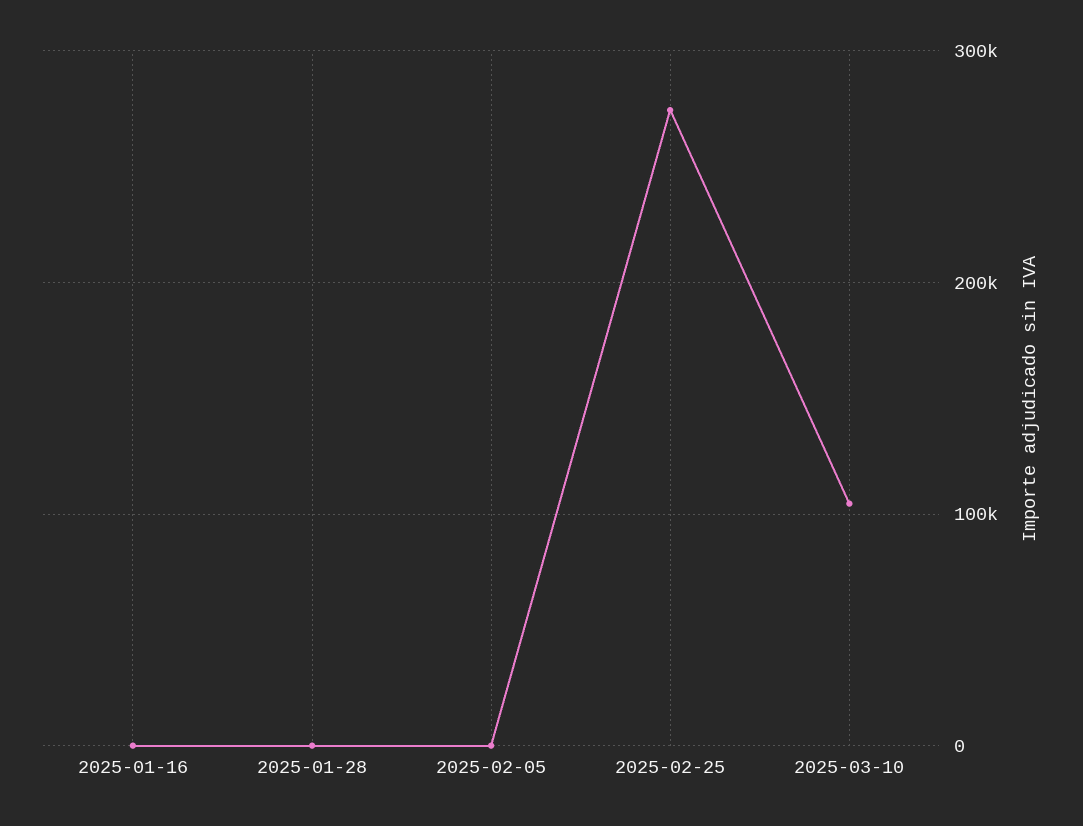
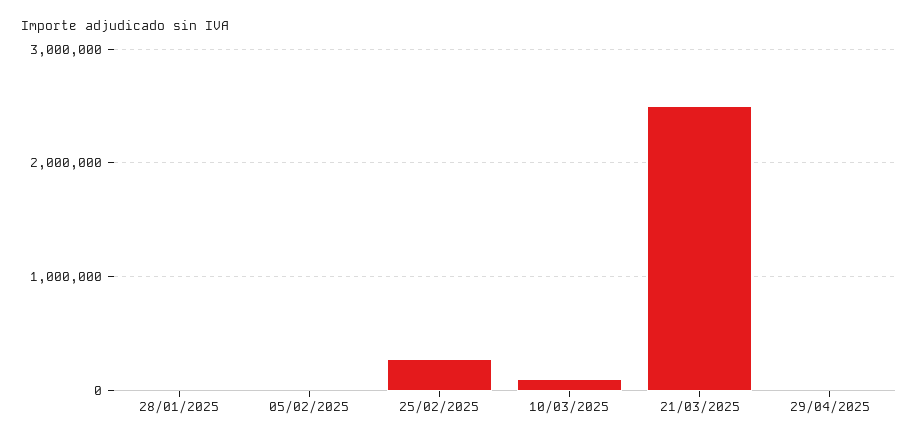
2025-01-16: 0 -> none
21/03/2025: none -> 2500000
29/04/2025: none -> 0

